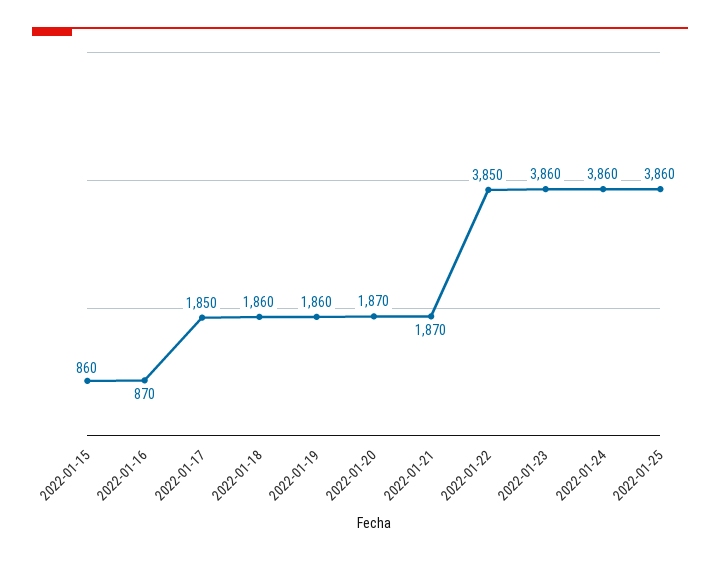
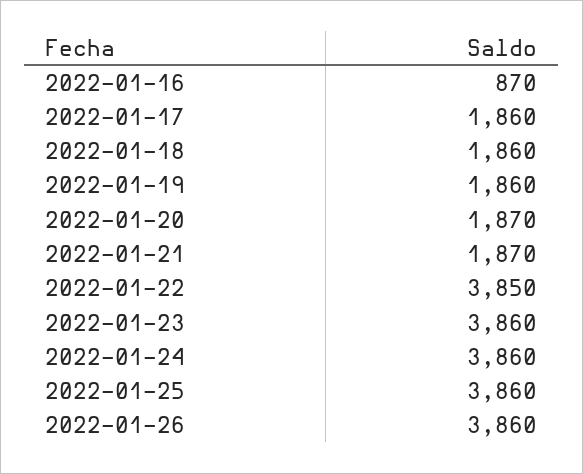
2022-01-15: 860 -> none
2022-01-17: 1850 -> 1860
2022-01-26: none -> 3860

